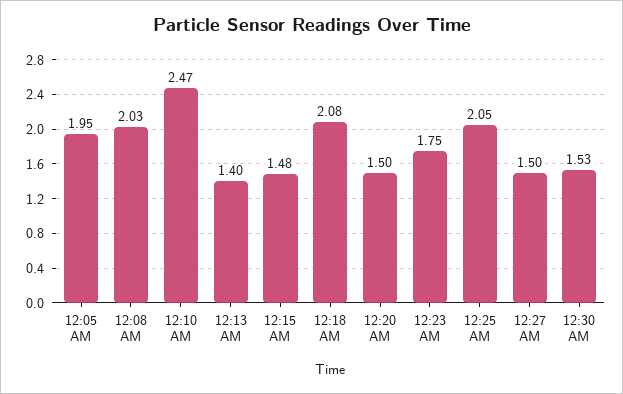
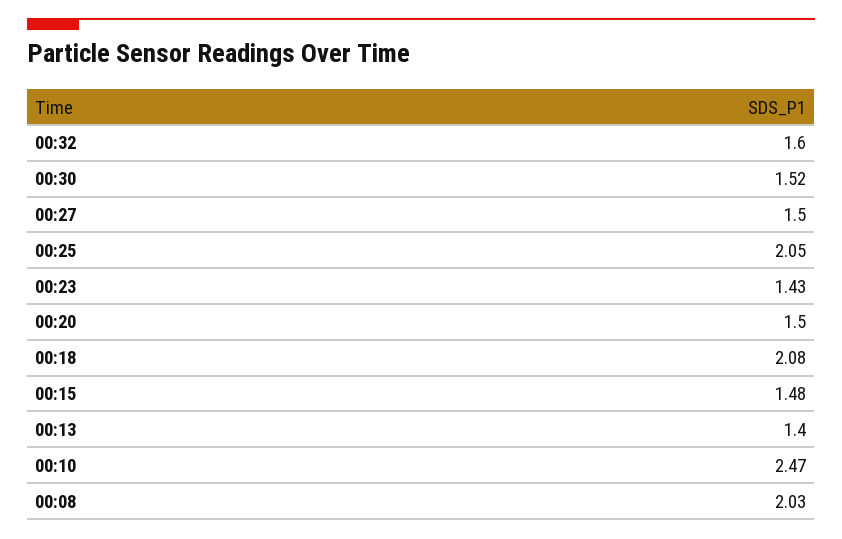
12:05 AM: 1.95 -> none
12:23 AM: 1.75 -> 1.43
12:30 AM: 1.53 -> 1.52
00:32: none -> 1.6

